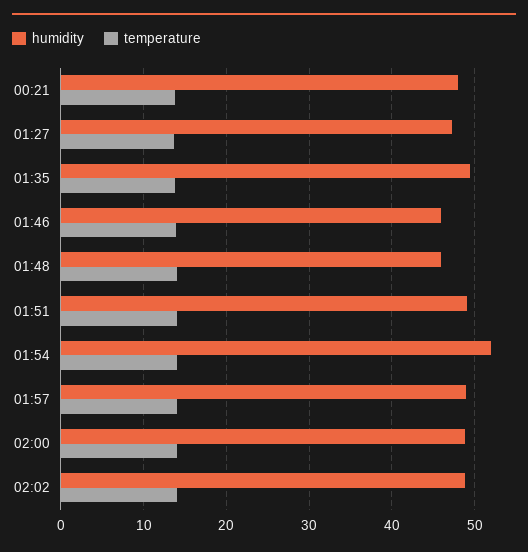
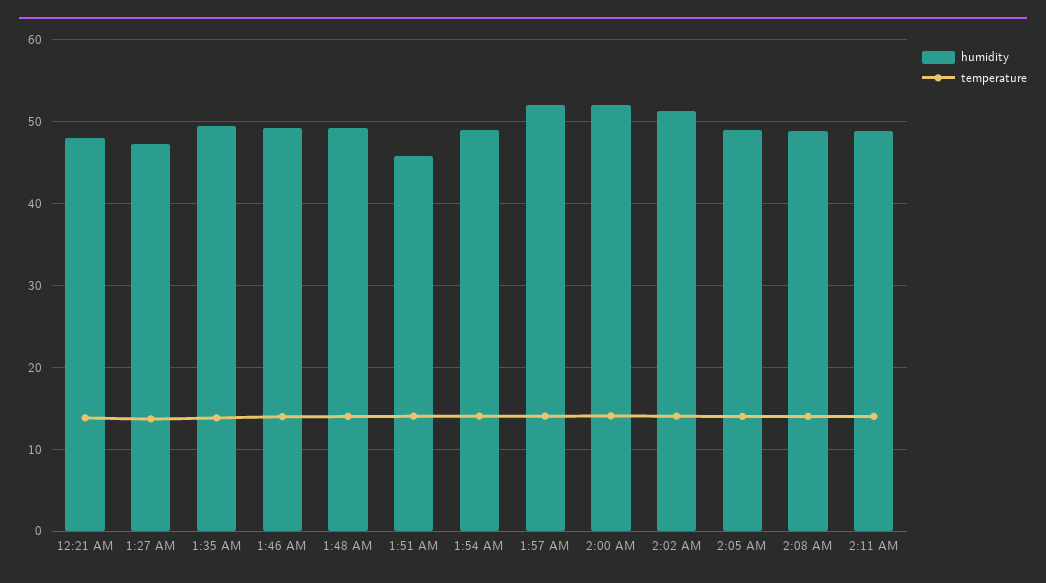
humidity, 01:46: 46 -> 49
humidity, 01:48: 46 -> 49
humidity, 01:51: 49 -> 46
humidity, 01:54: 52 -> 49
humidity, 01:57: 49 -> 52
humidity, 02:00: 49 -> 52
humidity, 02:02: 49 -> 51
humidity, 2:05 AM: none -> 49
temperature, 2:05 AM: none -> 14
humidity, 2:08 AM: none -> 49
temperature, 2:08 AM: none -> 14
humidity, 2:11 AM: none -> 49
temperature, 2:11 AM: none -> 14

